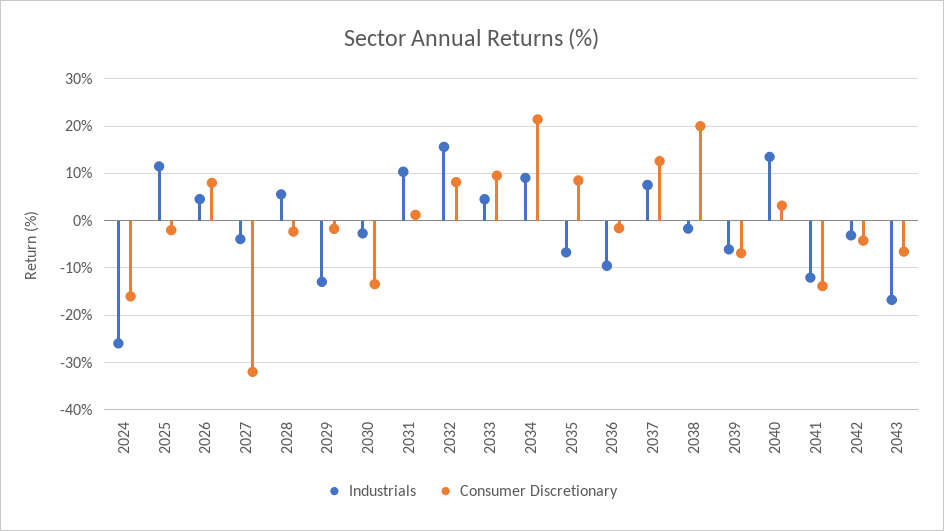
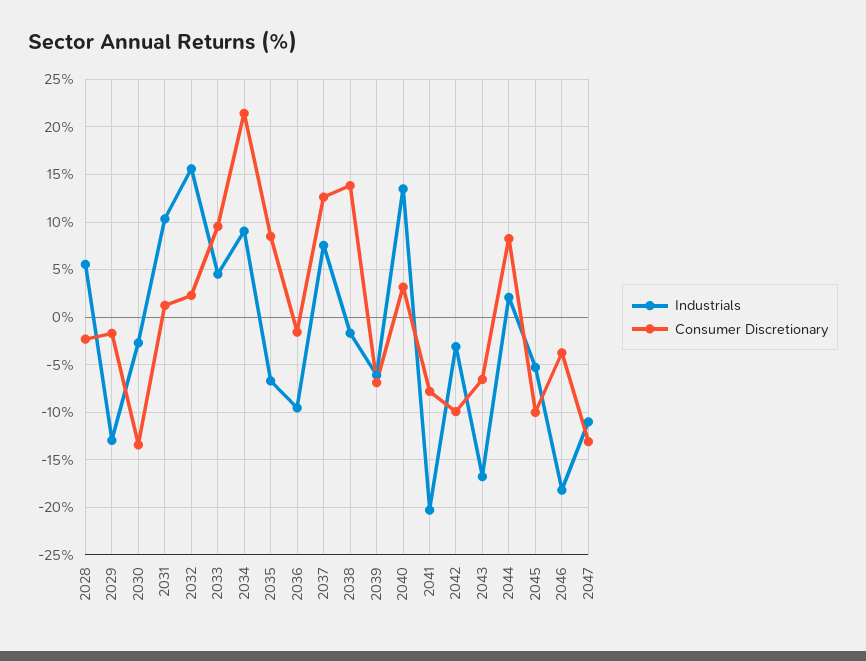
Industrials, 2024: -26 -> none
Consumer Discretionary, 2024: -16 -> none
Industrials, 2025: 12 -> none
Consumer Discretionary, 2025: -2 -> none
Industrials, 2026: 4 -> none
Consumer Discretionary, 2026: 8 -> none
Industrials, 2027: -4 -> none
Consumer Discretionary, 2027: -32 -> none
Consumer Discretionary, 2032: 8 -> 2
Consumer Discretionary, 2038: 20 -> 14
Industrials, 2041: -12 -> -20
Consumer Discretionary, 2041: -14 -> -8
Consumer Discretionary, 2042: -4 -> -10
Industrials, 2044: none -> 2
Consumer Discretionary, 2044: none -> 8
Industrials, 2045: none -> -5
Consumer Discretionary, 2045: none -> -10
Industrials, 2046: none -> -18
Consumer Discretionary, 2046: none -> -4
Industrials, 2047: none -> -11
Consumer Discretionary, 2047: none -> -13

